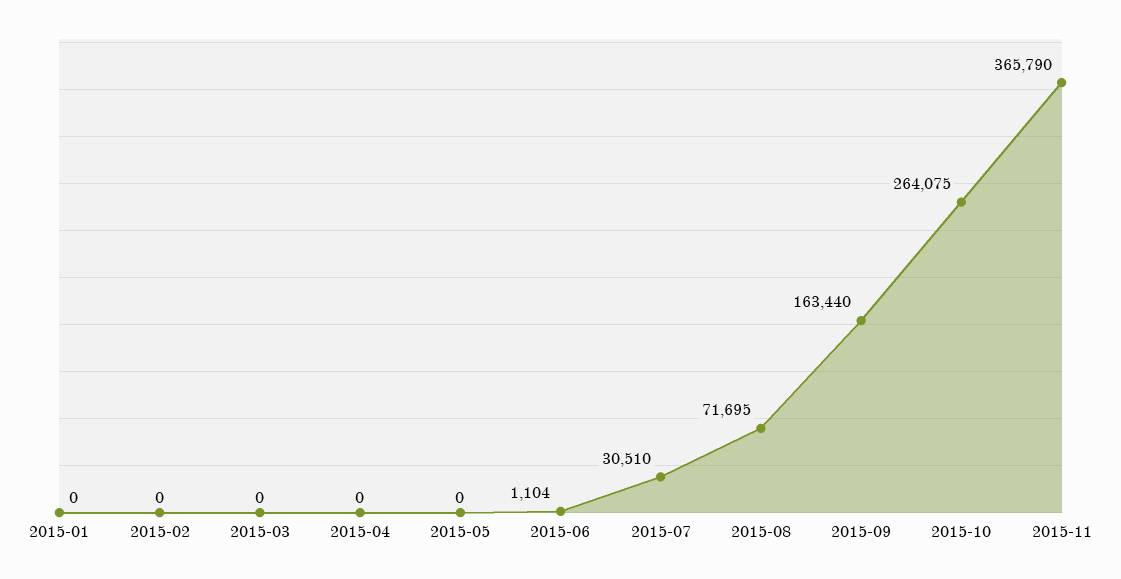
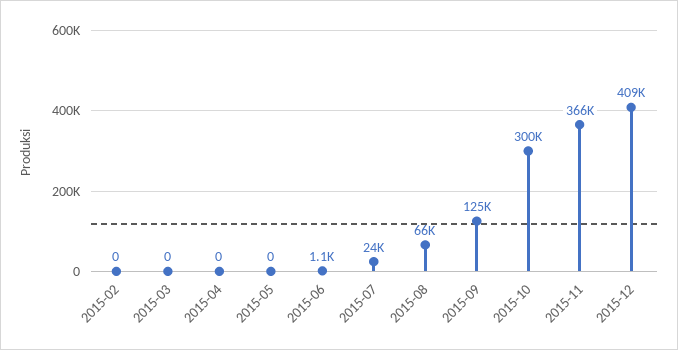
2015-01: 0 -> none
2015-07: 30510 -> 24000
2015-08: 71695 -> 66000
2015-09: 163440 -> 125000
2015-10: 264075 -> 300000
2015-12: none -> 409000

